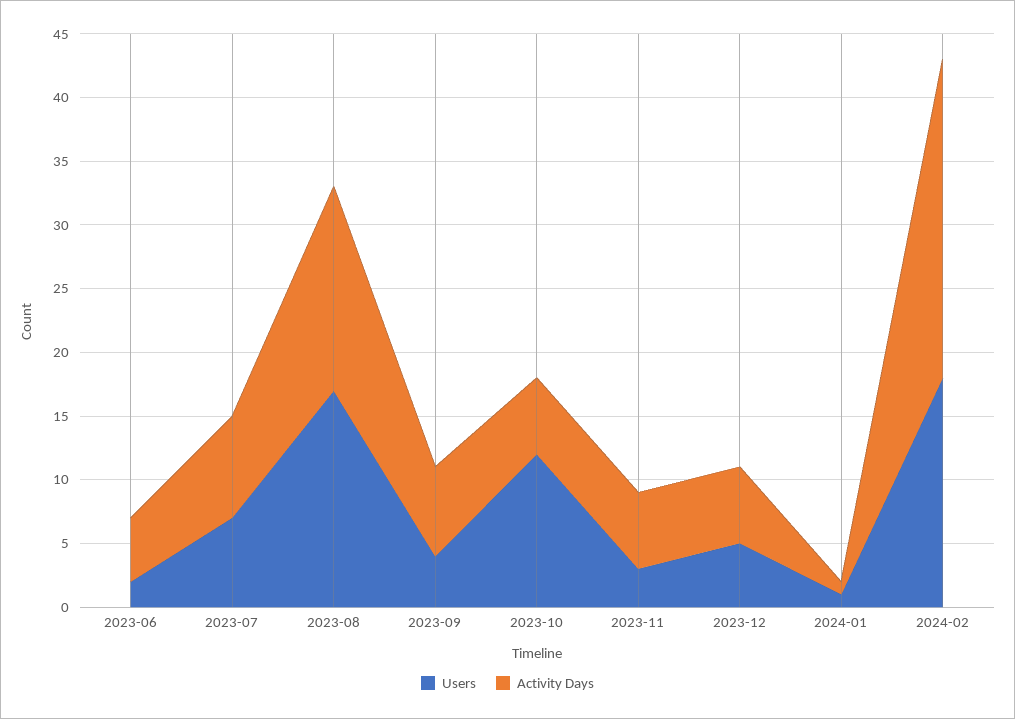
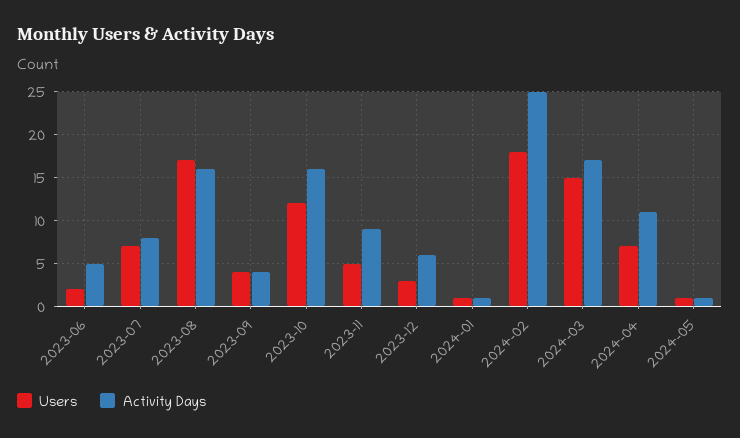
Activity Days, 2023-09: 7 -> 4
Activity Days, 2023-10: 6 -> 16
Users, 2023-11: 3 -> 5
Activity Days, 2023-11: 6 -> 9
Users, 2023-12: 5 -> 3
Users, 2024-03: none -> 15
Activity Days, 2024-03: none -> 17
Users, 2024-04: none -> 7
Activity Days, 2024-04: none -> 11
Users, 2024-05: none -> 1
Activity Days, 2024-05: none -> 1

